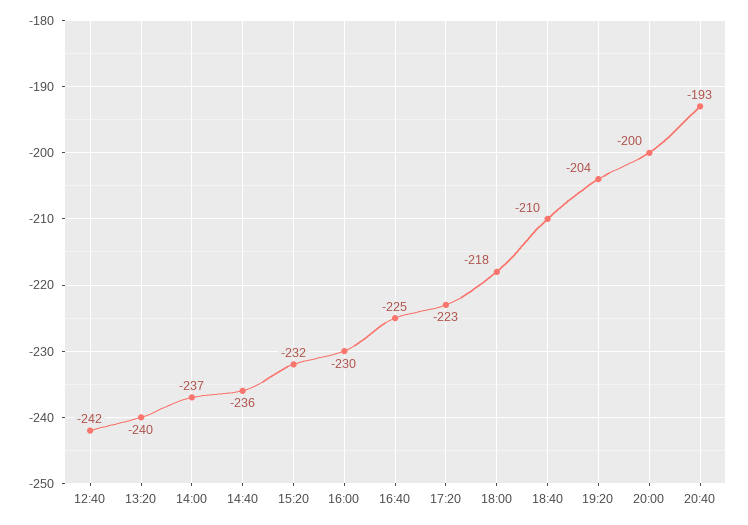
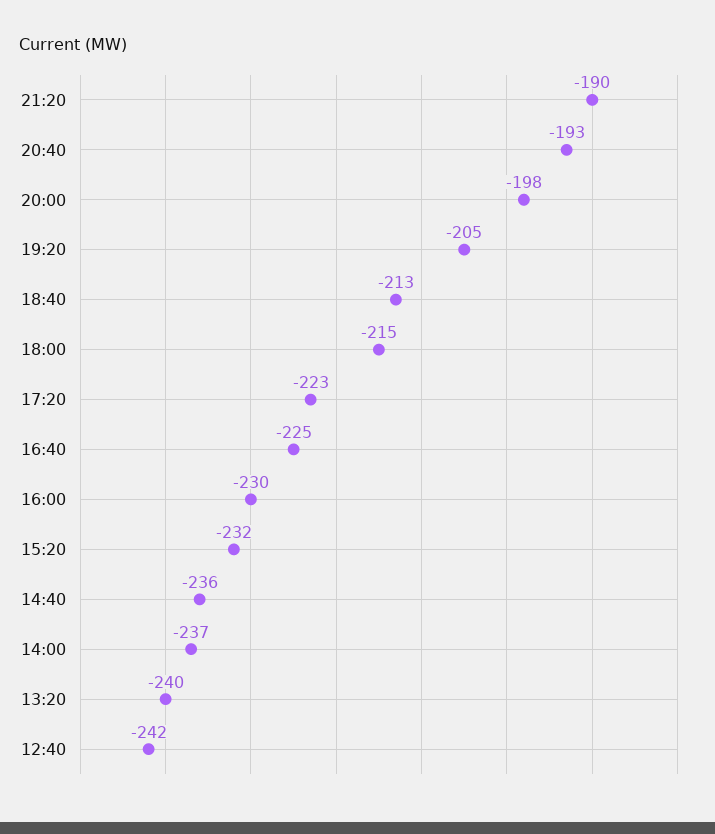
18:00: -218 -> -215
18:40: -210 -> -213
19:20: -204 -> -205
20:00: -200 -> -198
21:20: none -> -190

